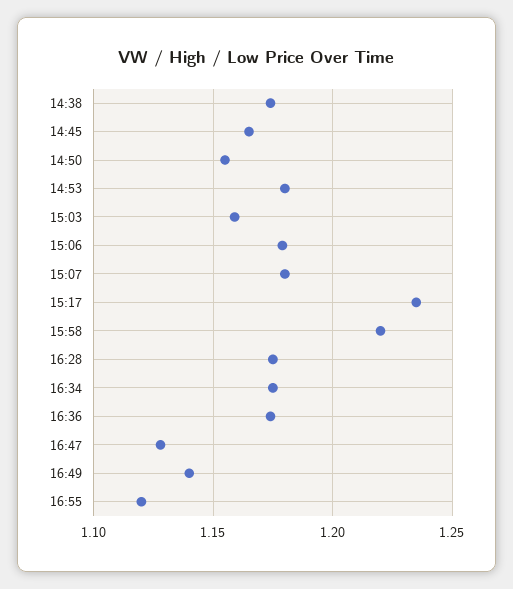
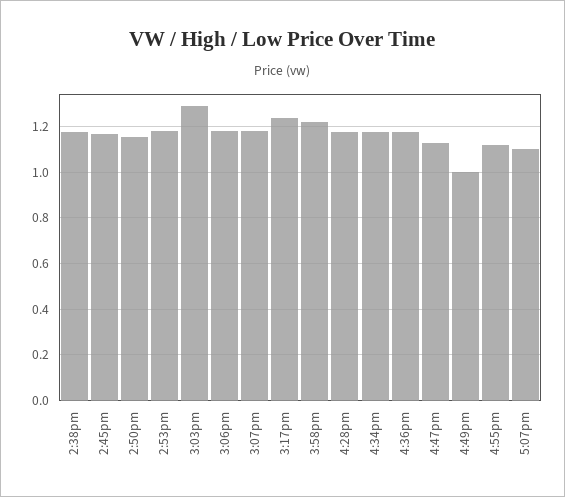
15:03: 1.16 -> 1.3
16:49: 1.14 -> 1
5:07pm: none -> 1.1

